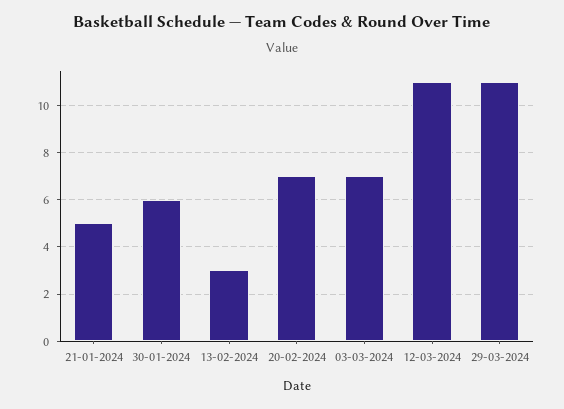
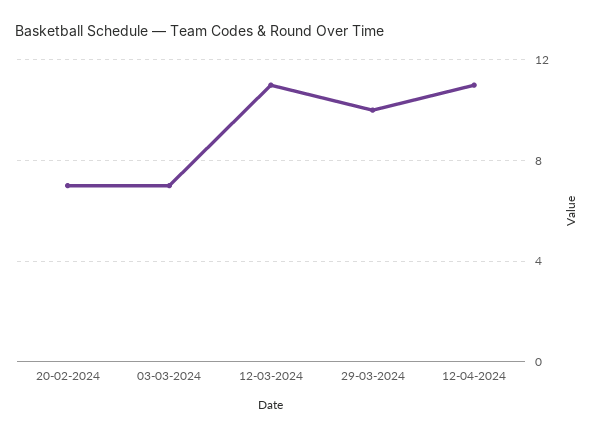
21-01-2024: 5 -> none
30-01-2024: 6 -> none
13-02-2024: 3 -> none
29-03-2024: 11 -> 10
12-04-2024: none -> 11

